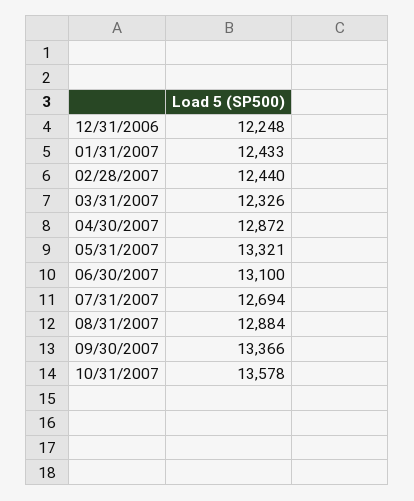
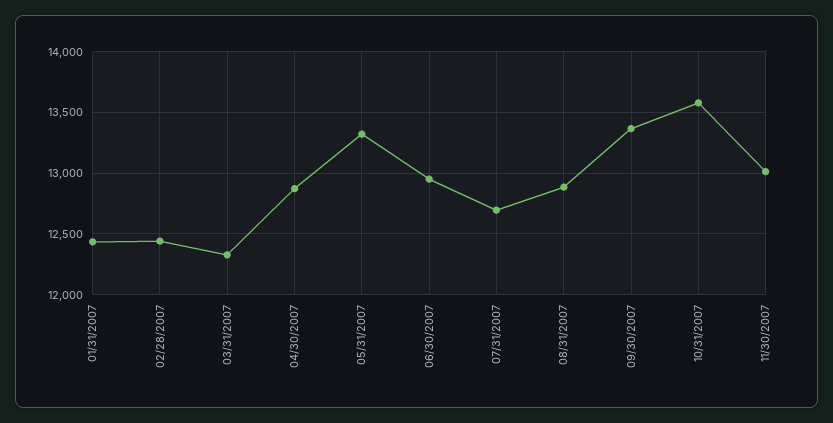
12/31/2006: 12248 -> none
06/30/2007: 13100 -> 12950
11/30/2007: none -> 13000

